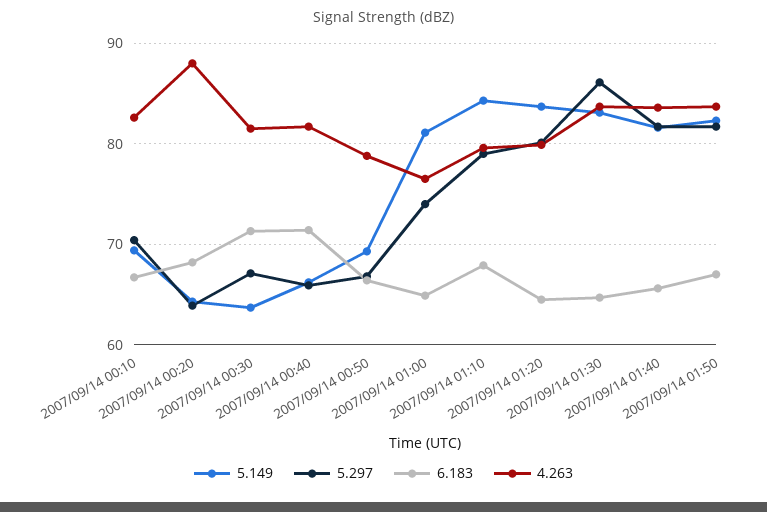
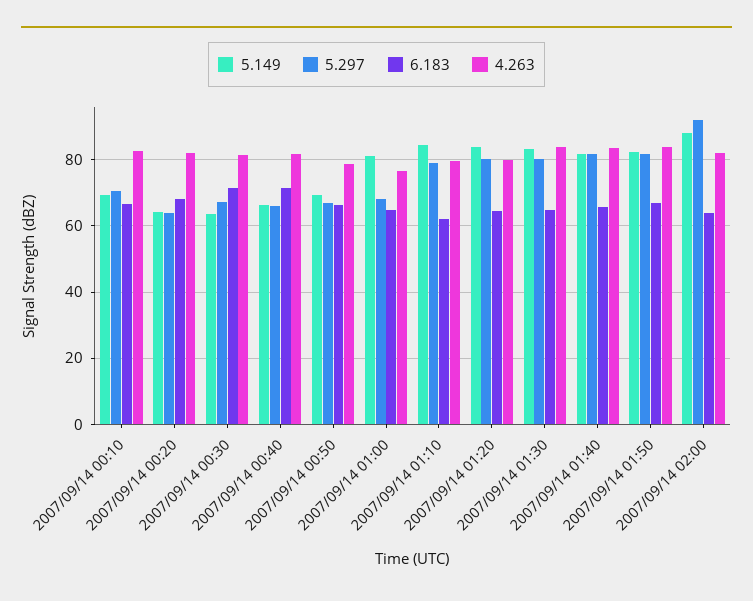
4.263, 2007/09/14 00:20: 88 -> 82
5.297, 2007/09/14 01:00: 74 -> 68
6.183, 2007/09/14 01:10: 68 -> 62
5.297, 2007/09/14 01:30: 86 -> 80
5.149, 2007/09/14 02:00: none -> 88
5.297, 2007/09/14 02:00: none -> 92
6.183, 2007/09/14 02:00: none -> 64
4.263, 2007/09/14 02:00: none -> 82

